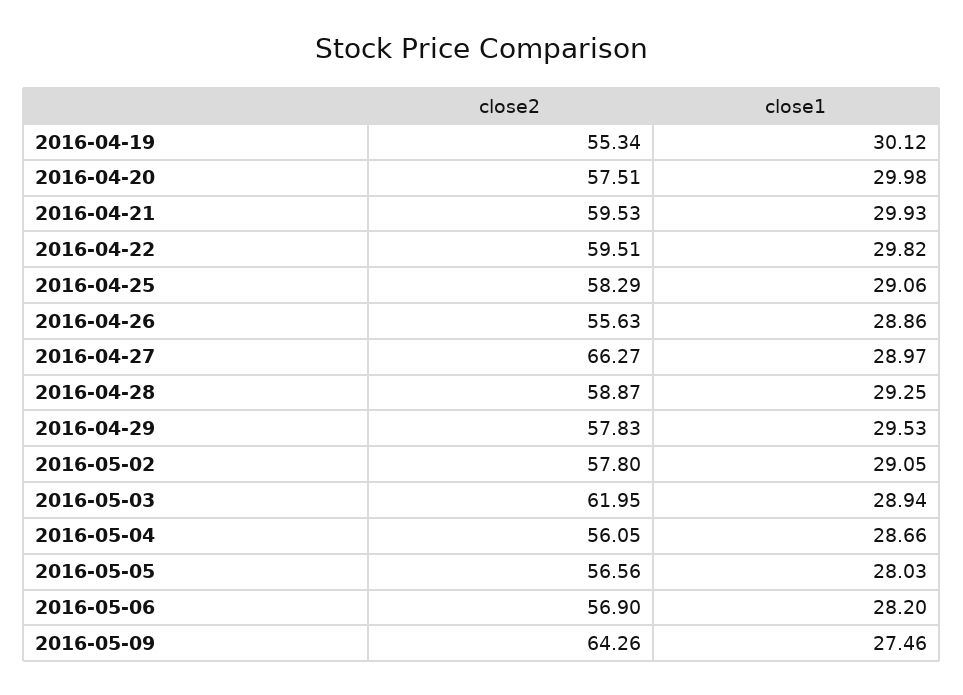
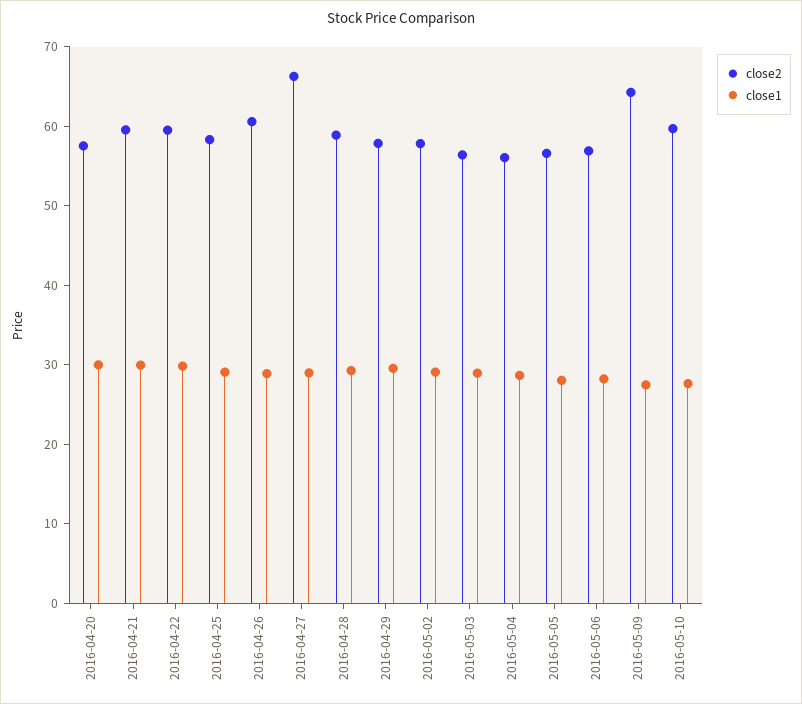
close2, 2016-04-19: 55.34 -> none
close1, 2016-04-19: 30.12 -> none
close2, 2016-04-26: 55.63 -> 60
close2, 2016-05-03: 61.95 -> 56
close2, 2016-05-10: none -> 60
close1, 2016-05-10: none -> 28

